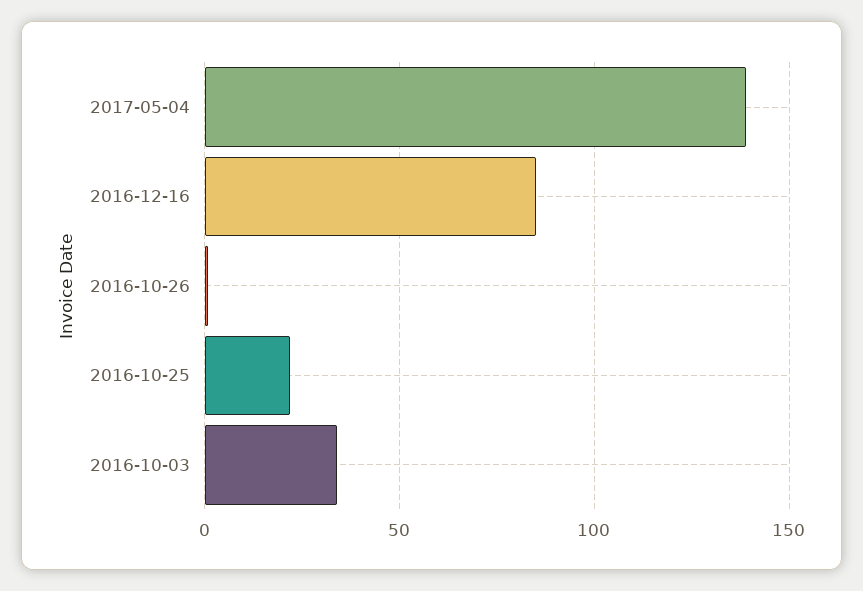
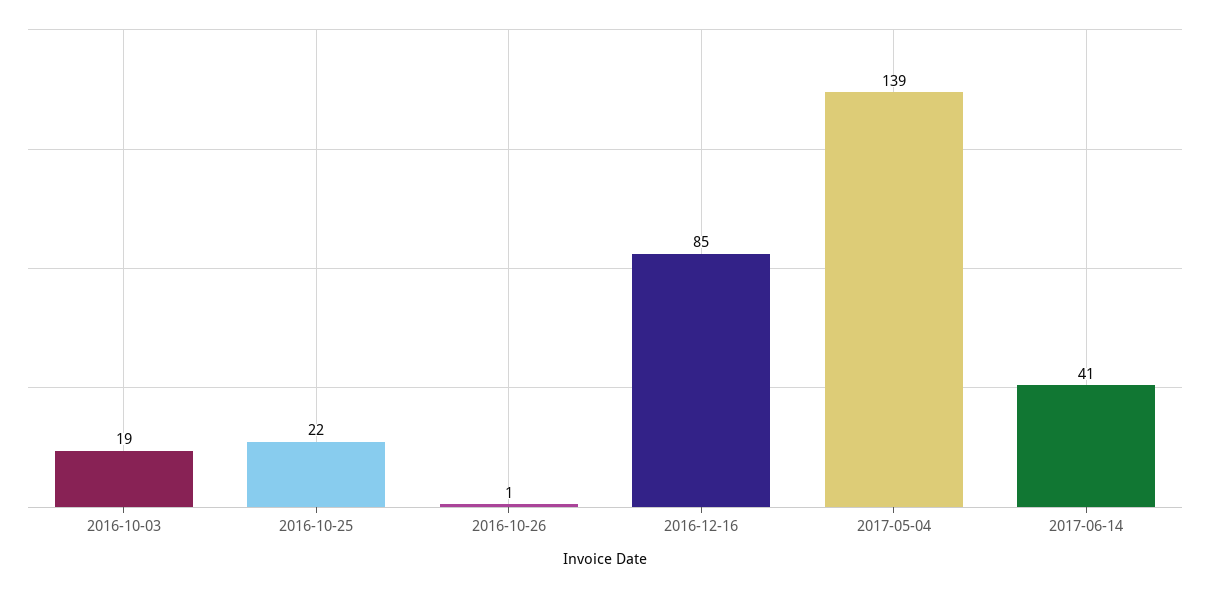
2016-10-03: 35 -> 19
2017-06-14: none -> 41

